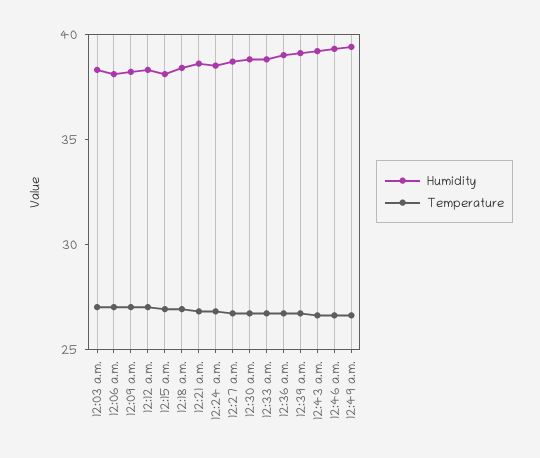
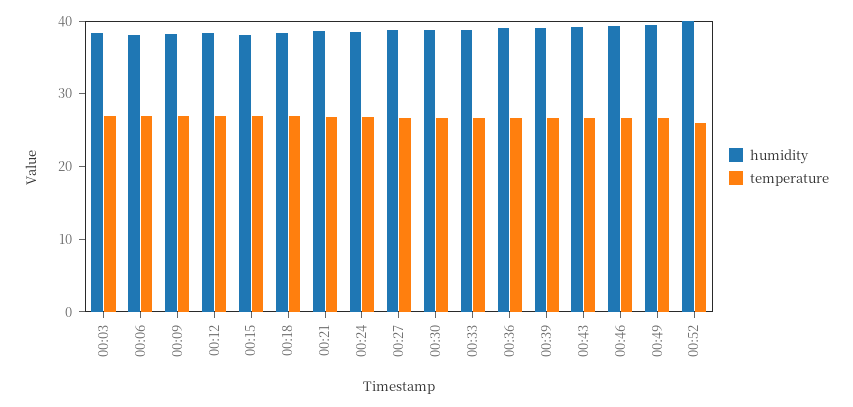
Humidity, 00:52: none -> 40
Temperature, 00:52: none -> 26

